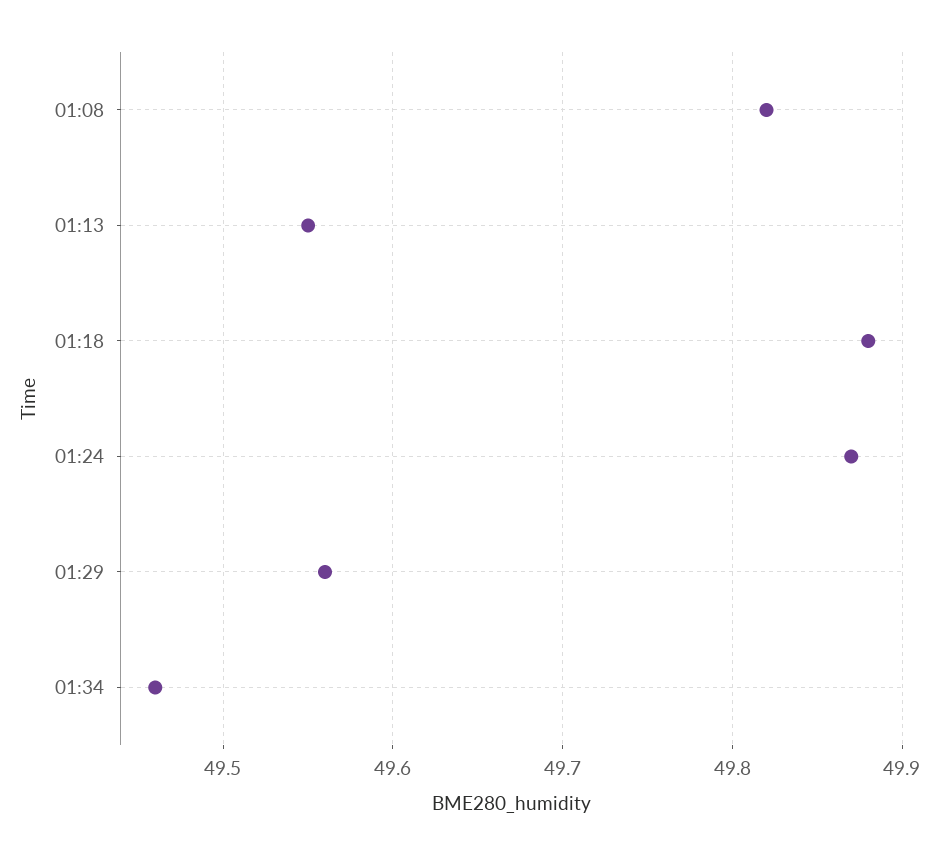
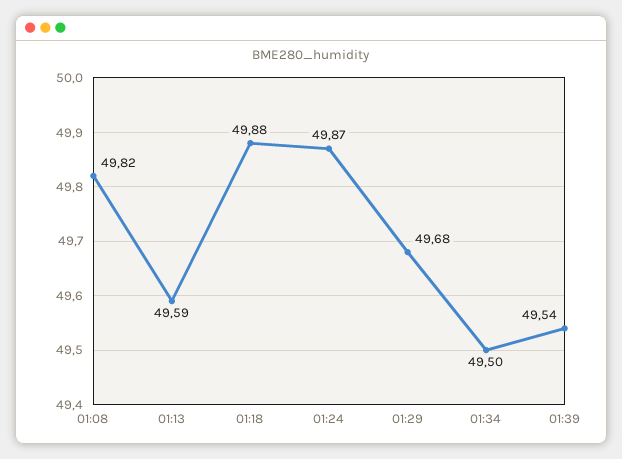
01:13: 49.55 -> 49.59
01:29: 49.56 -> 49.68
01:34: 49.46 -> 49.5
01:39: none -> 49.54

